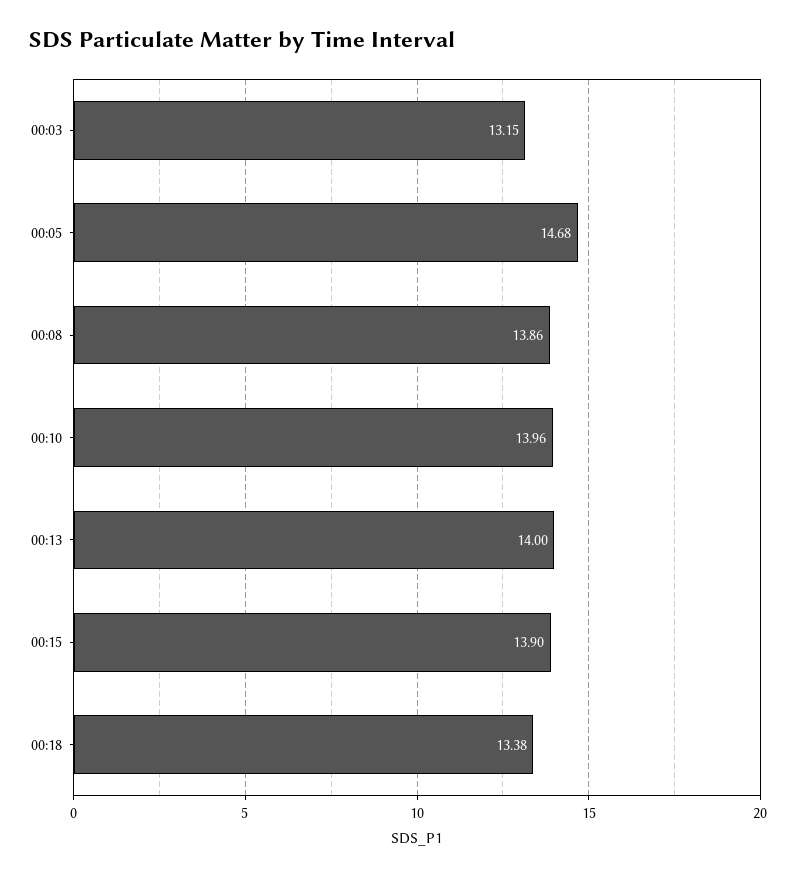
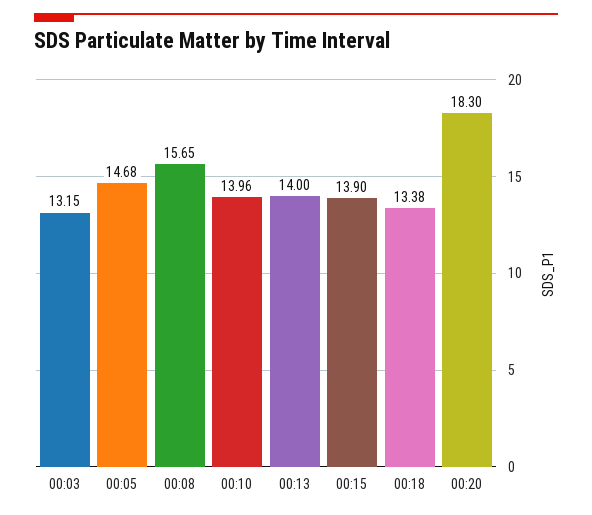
00:08: 13.86 -> 15.65
00:20: none -> 18.3

